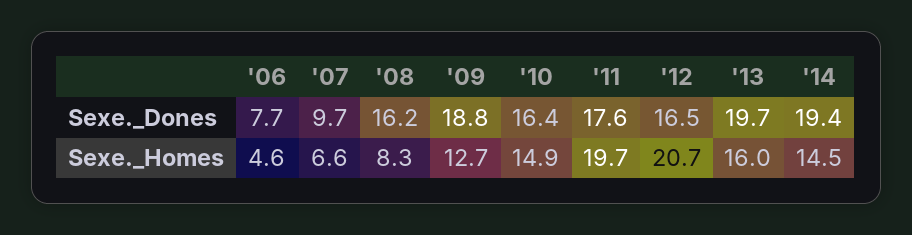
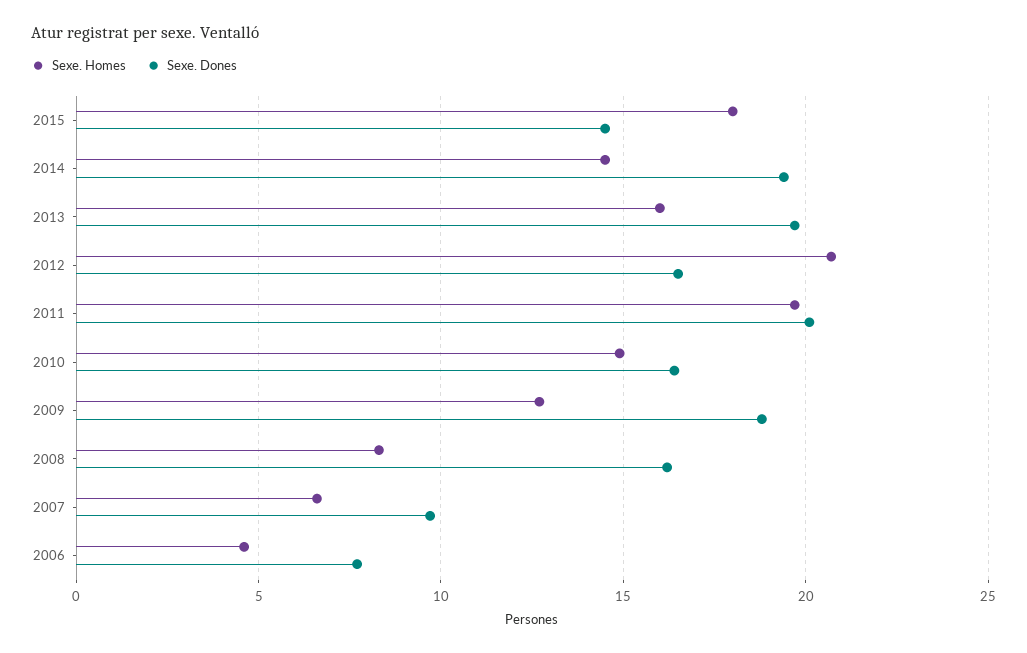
Sexe._Dones, '11: 17.6 -> 20
Sexe._Homes, 2015: none -> 18
Sexe._Dones, 2015: none -> 14.5

